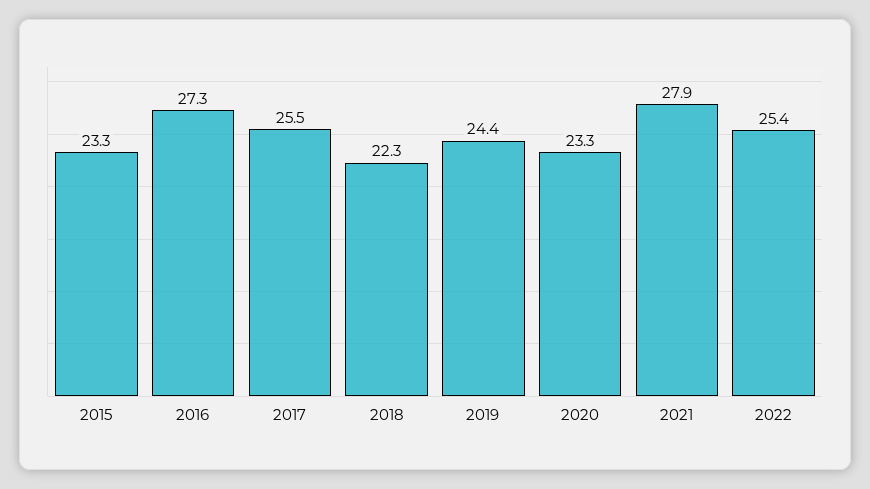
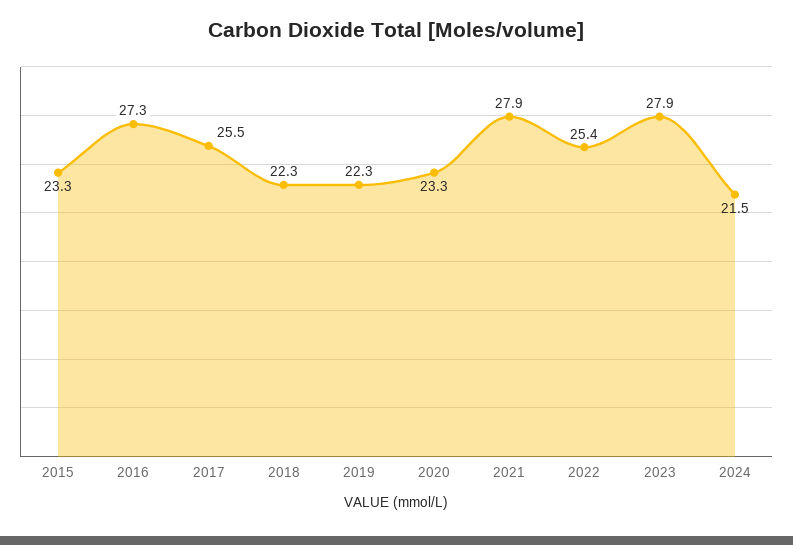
2019: 24.4 -> 22.3
2023: none -> 27.9
2024: none -> 21.5

